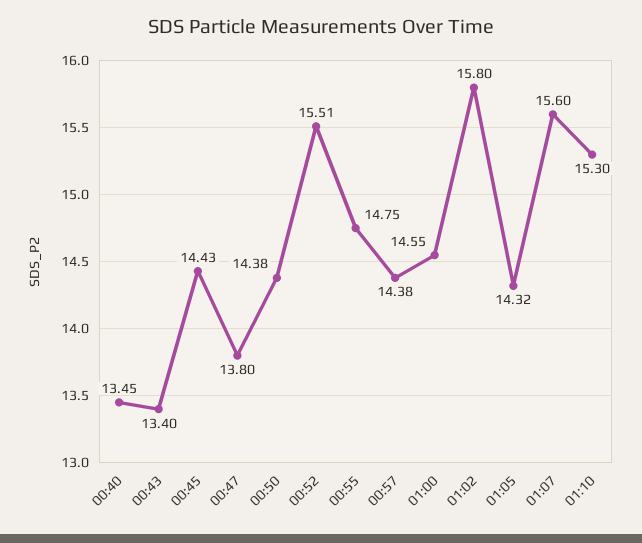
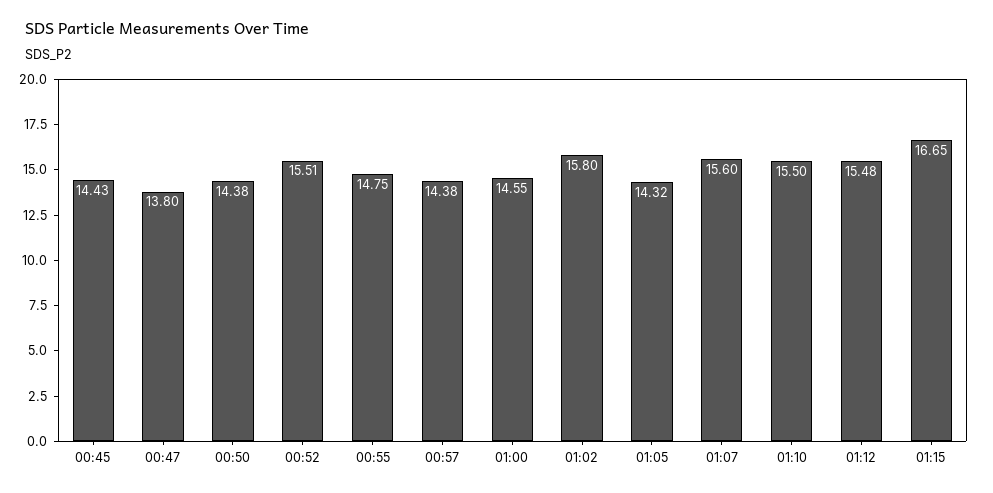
00:40: 13.45 -> none
00:43: 13.4 -> none
01:10: 15.3 -> 15.5
01:12: none -> 15.48
01:15: none -> 16.65

